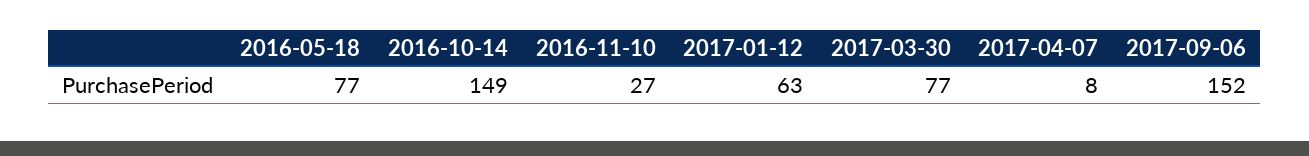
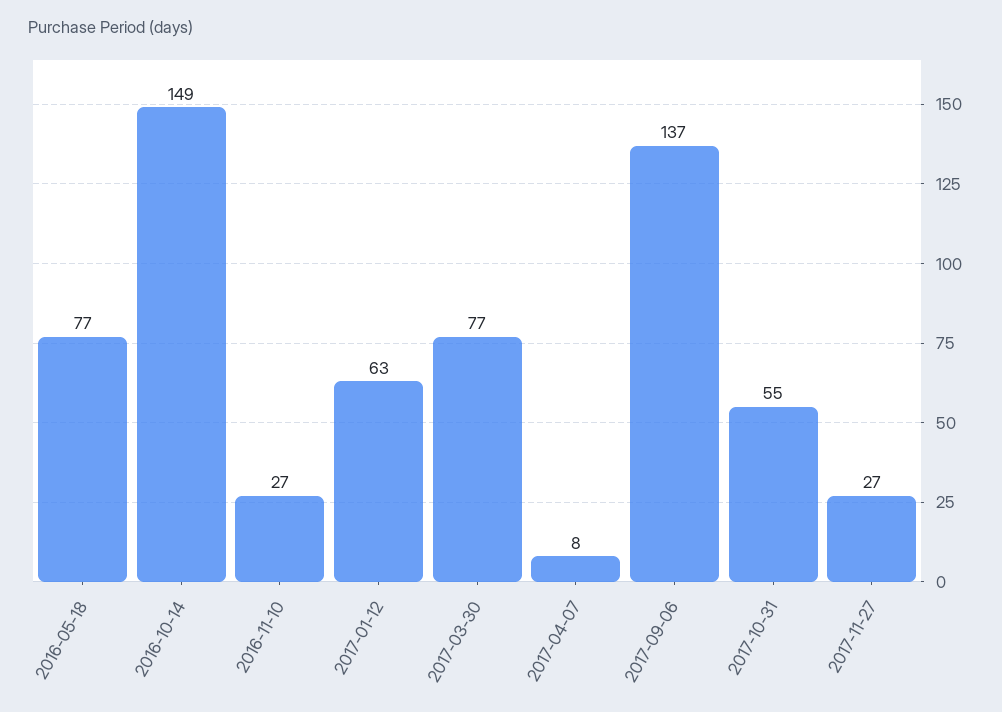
2017-09-06: 152 -> 137
2017-10-31: none -> 55
2017-11-27: none -> 27

